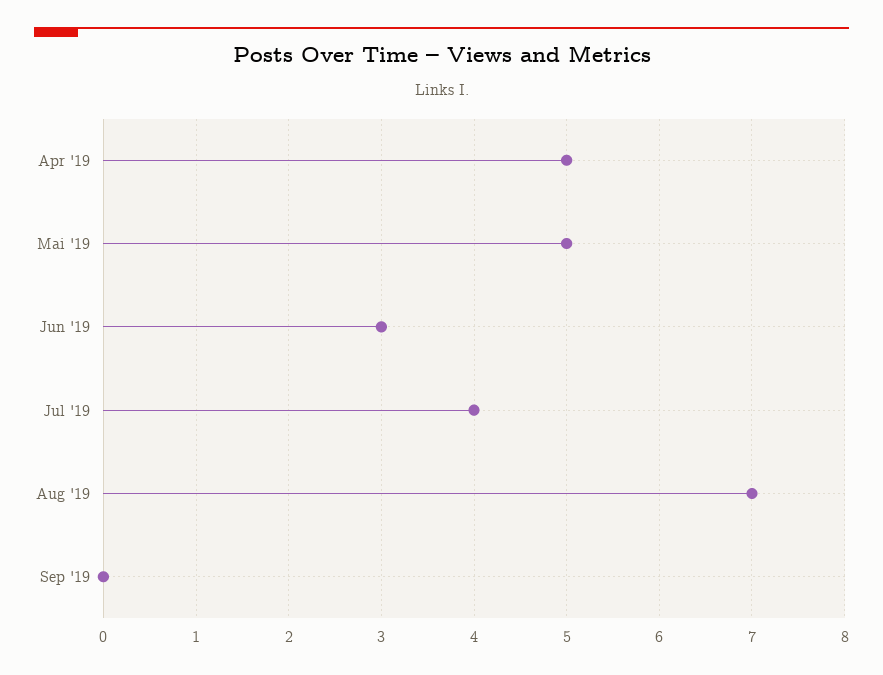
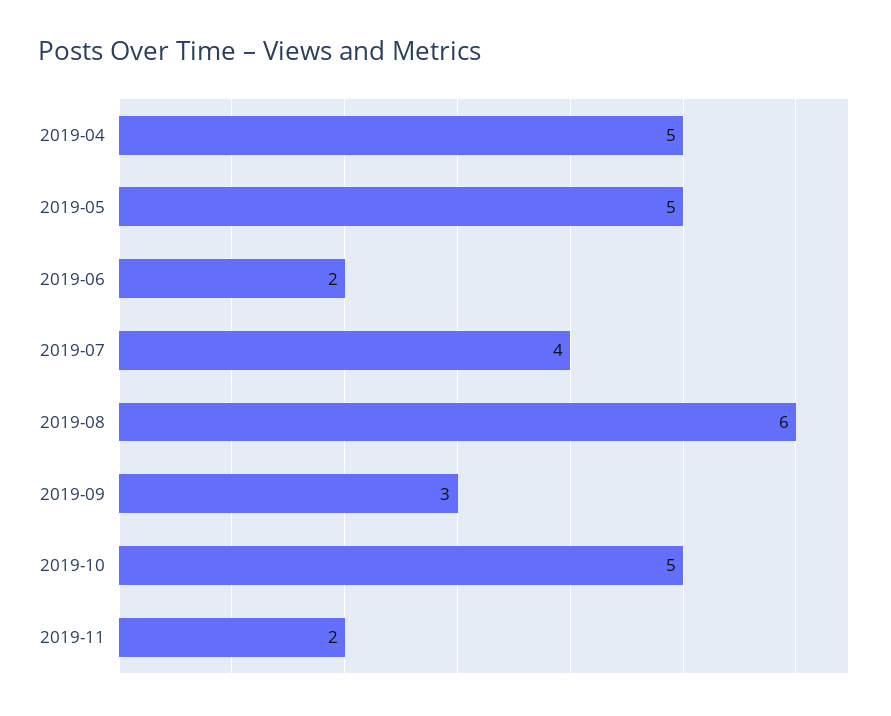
Jun '19: 3 -> 2
Aug '19: 7 -> 6
Sep '19: 0 -> 3
2019-10: none -> 5
2019-11: none -> 2

